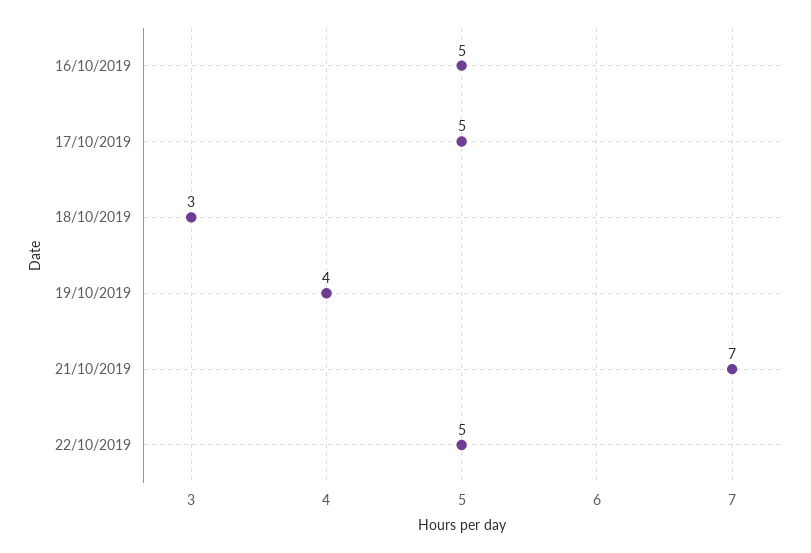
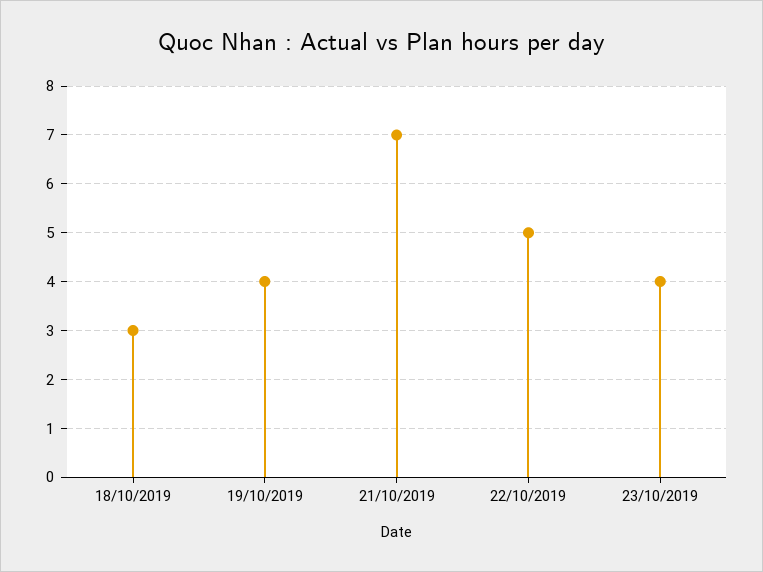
16/10/2019: 5 -> none
17/10/2019: 5 -> none
23/10/2019: none -> 4

